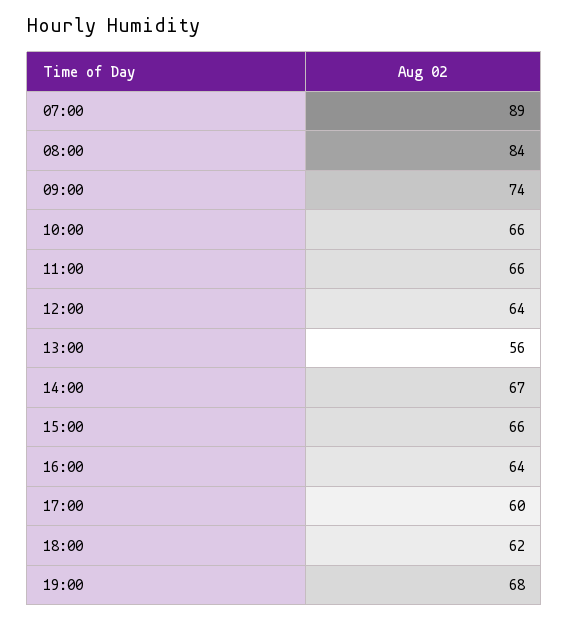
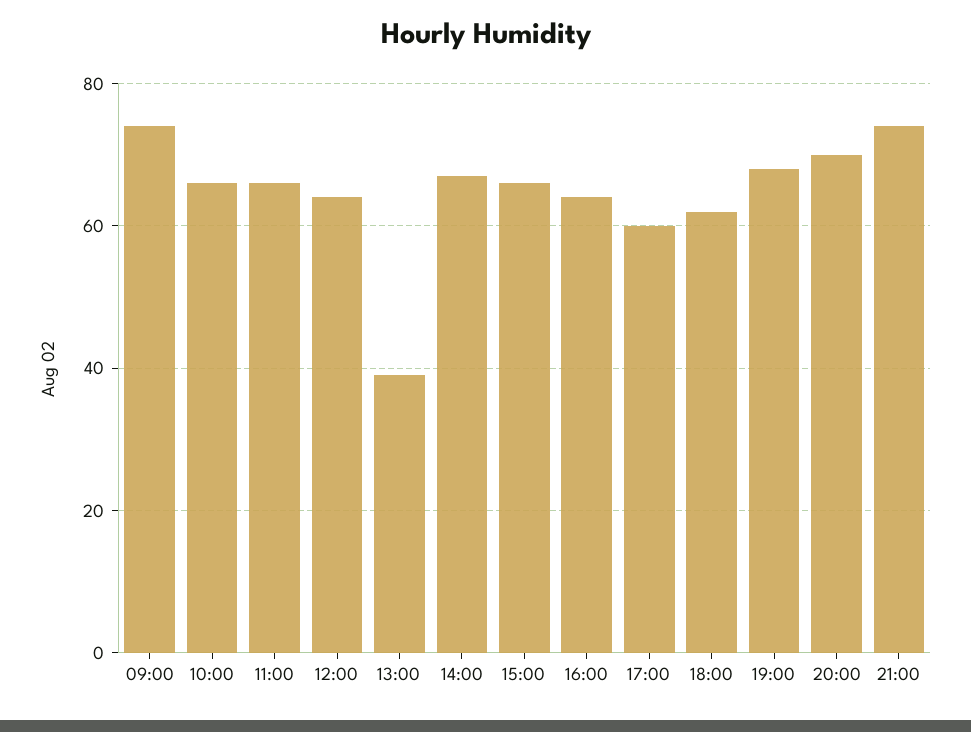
07:00: 89 -> none
08:00: 84 -> none
13:00: 56 -> 40
20:00: none -> 70
21:00: none -> 75

